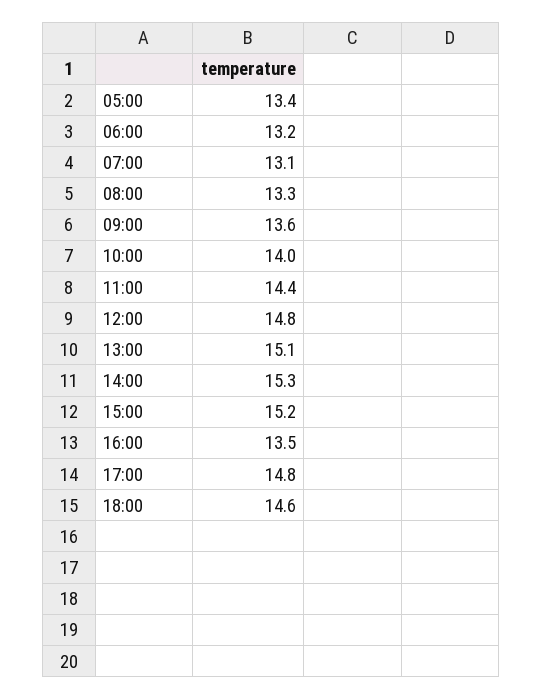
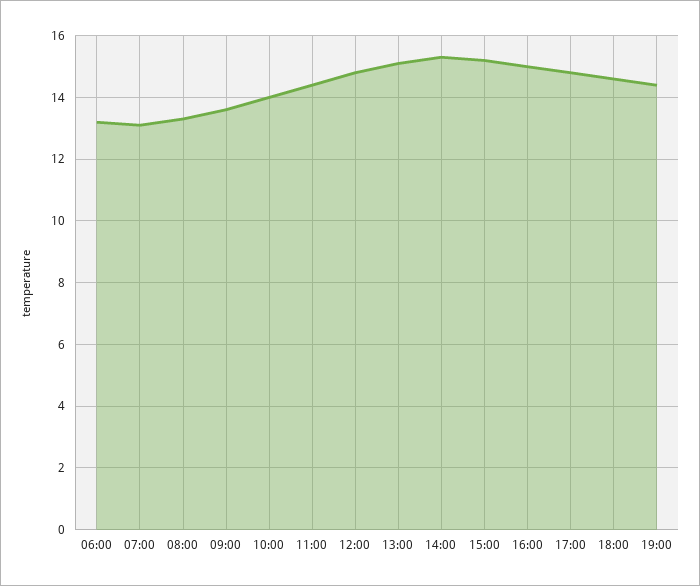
05:00: 13.4 -> none
16:00: 13.5 -> 15
19:00: none -> 14.5

